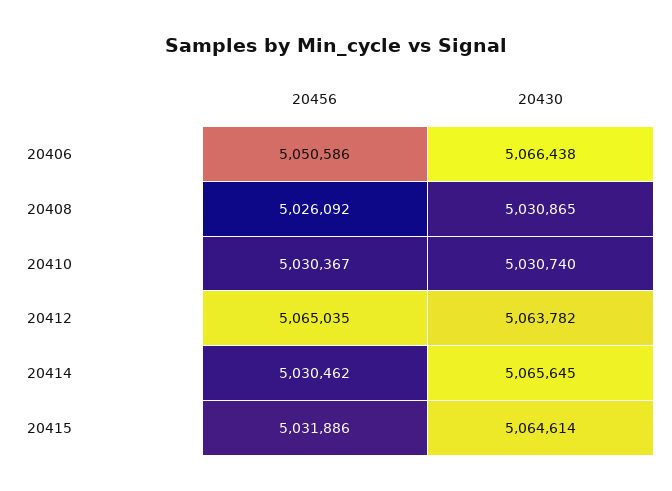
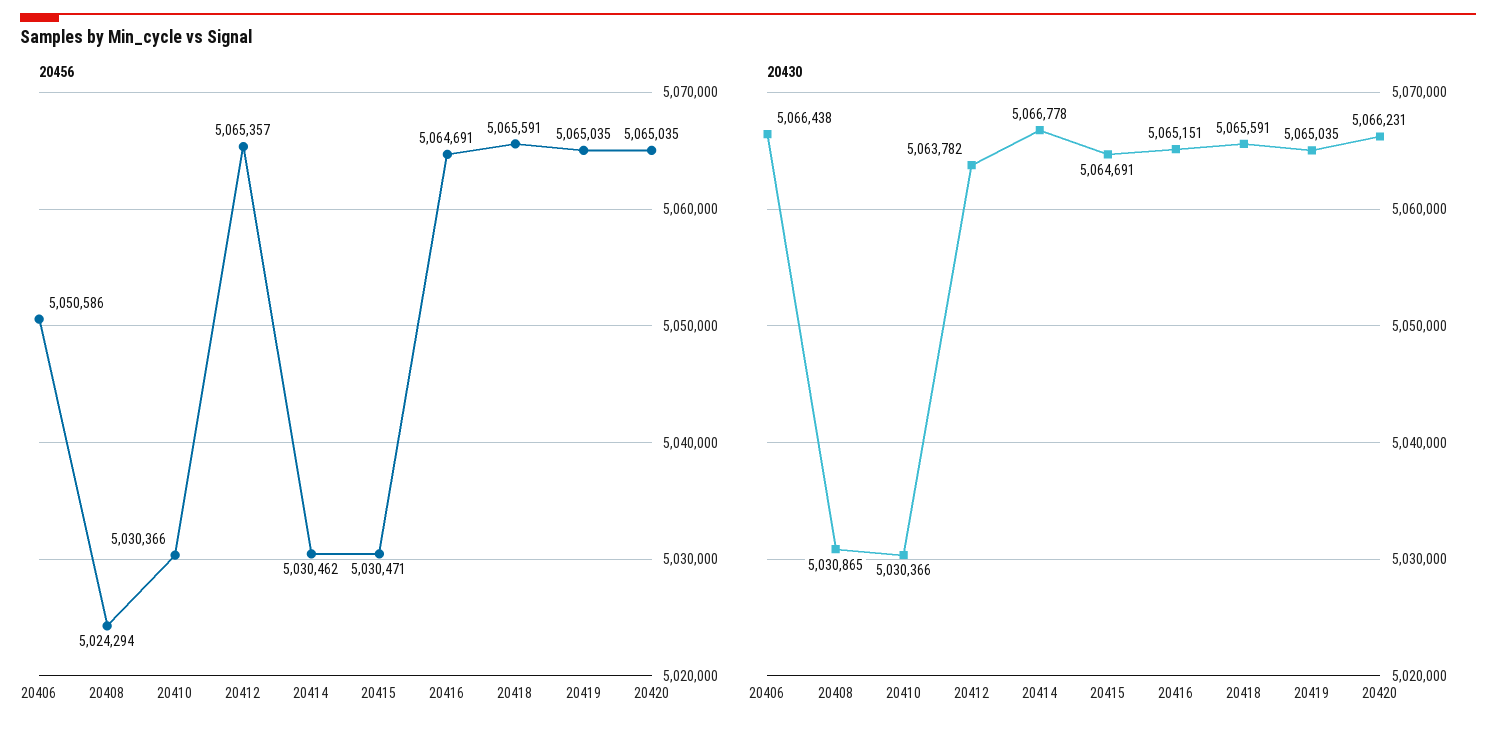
20456, 20408: 5026092 -> 5024294
20456, 20410: 5030367 -> 5030366
20430, 20410: 5030740 -> 5030366
20456, 20412: 5065035 -> 5065357
20430, 20414: 5065645 -> 5066778
20456, 20415: 5031886 -> 5030471
20430, 20415: 5064614 -> 5064691
20456, 20416: none -> 5064691
20456, 20418: none -> 5065591
20456, 20419: none -> 5065035
20456, 20420: none -> 5065035
20430, 20416: none -> 5065151
20430, 20418: none -> 5065591
20430, 20419: none -> 5065035
20430, 20420: none -> 5066231

